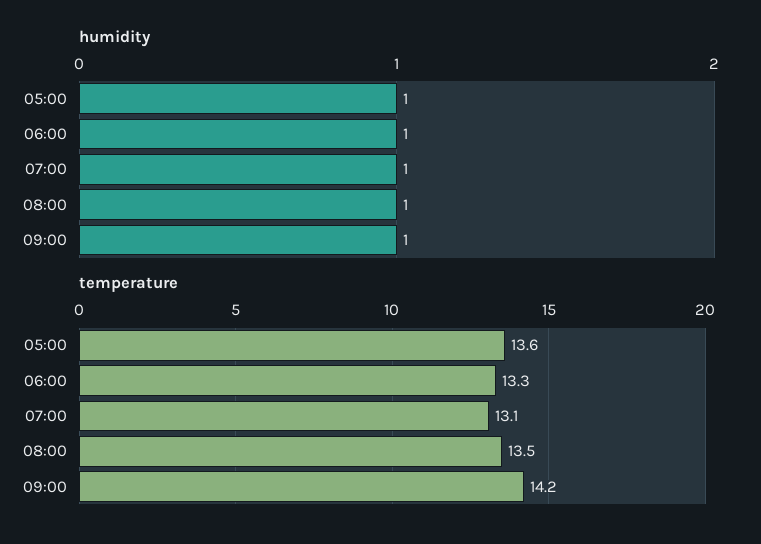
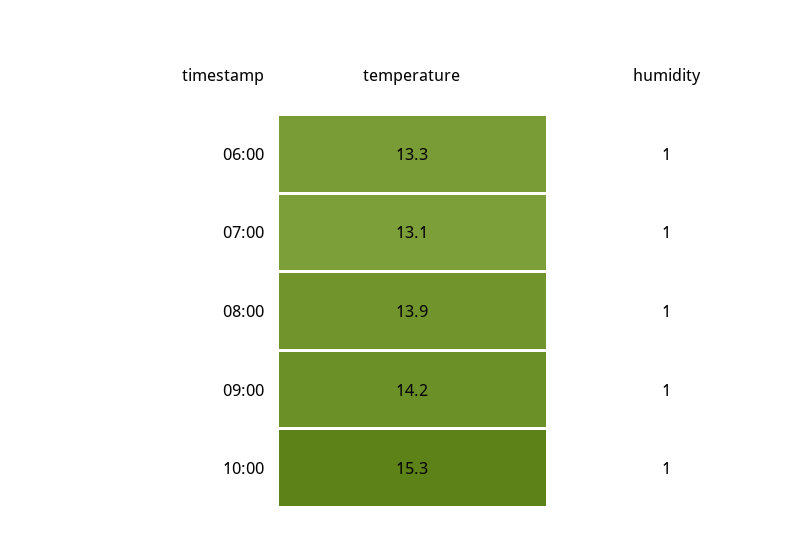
humidity, 05:00: 1 -> none
temperature, 05:00: 13.6 -> none
temperature, 08:00: 13.5 -> 13.9
temperature, 10:00: none -> 15.3
humidity, 10:00: none -> 1

